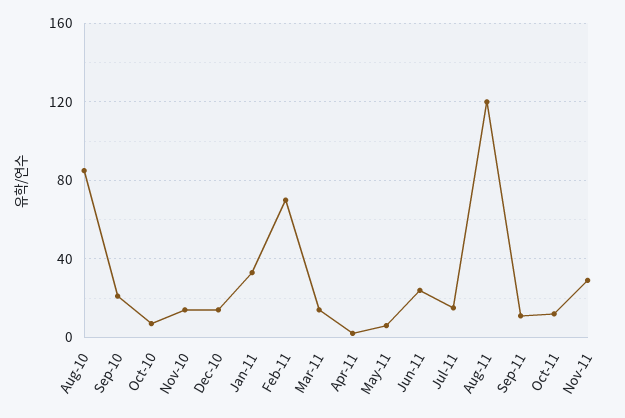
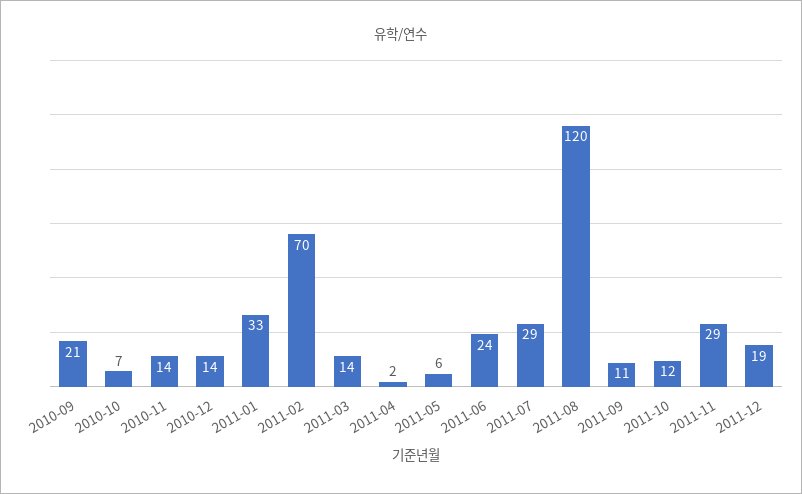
Aug-10: 85 -> none
Jul-11: 15 -> 29
2011-12: none -> 19

